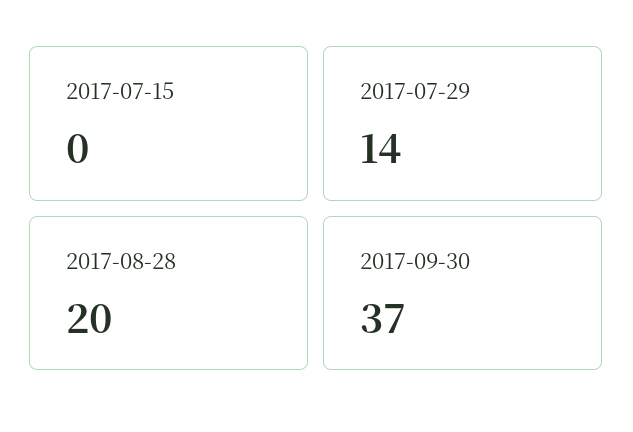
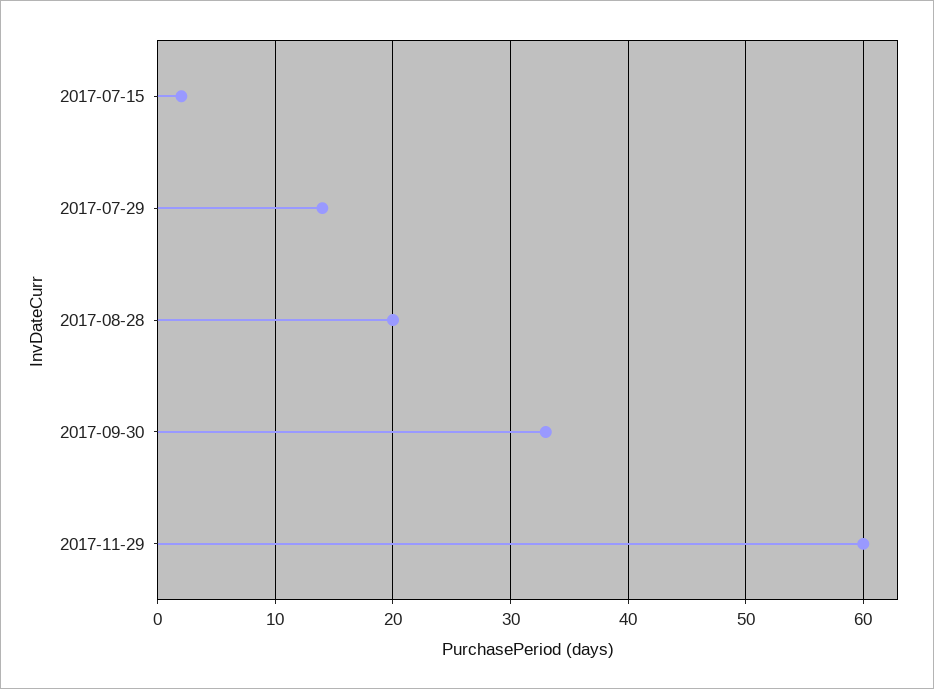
2017-07-15: 0 -> 2
2017-09-30: 37 -> 33
2017-11-29: none -> 60

